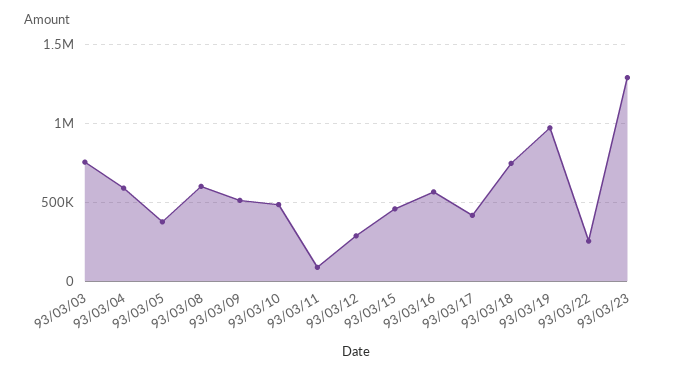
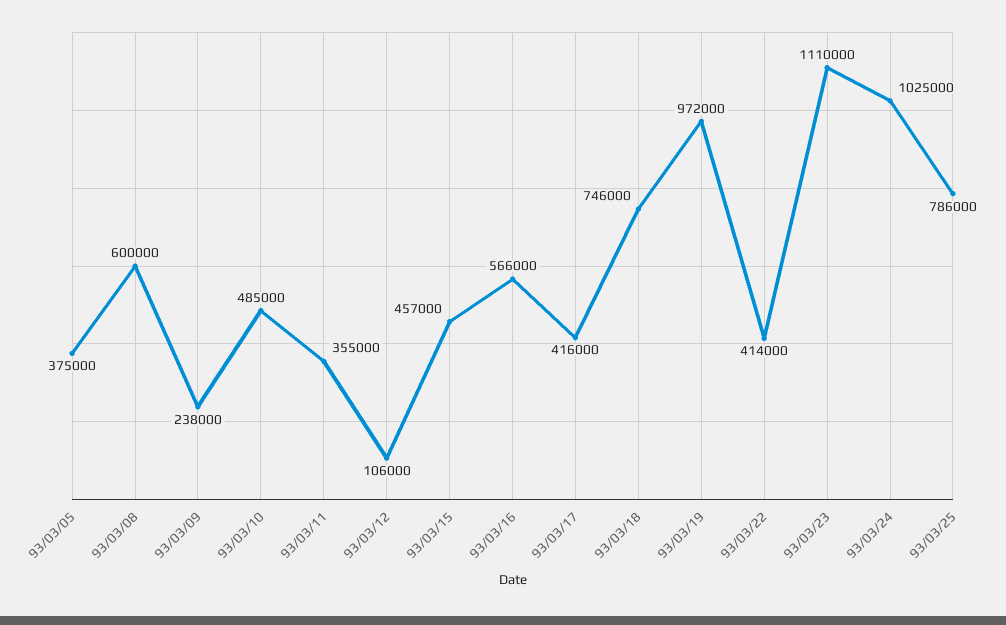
93/03/03: 750000 -> none
93/03/04: 600000 -> none
93/03/09: 500000 -> 238000
93/03/11: 100000 -> 355000
93/03/12: 300000 -> 106000
93/03/22: 250000 -> 414000
93/03/23: 1300000 -> 1110000
93/03/24: none -> 1025000
93/03/25: none -> 786000

